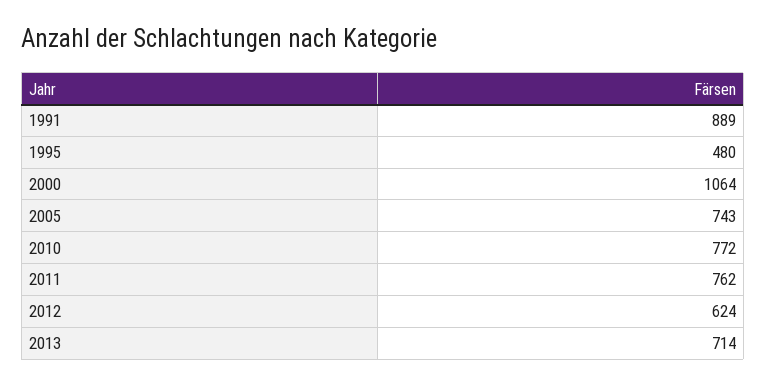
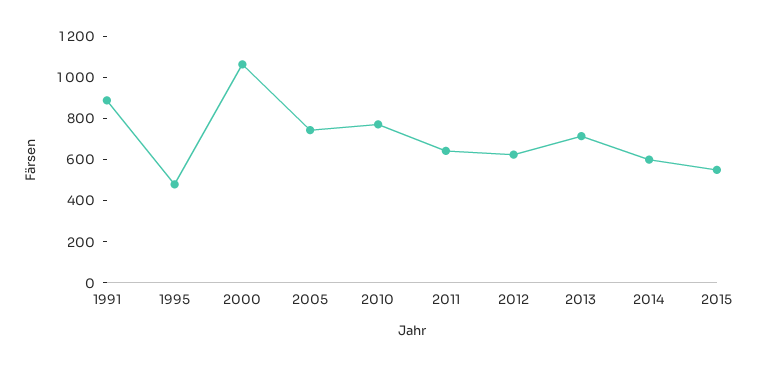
2011: 762 -> 650
2014: none -> 600
2015: none -> 550

